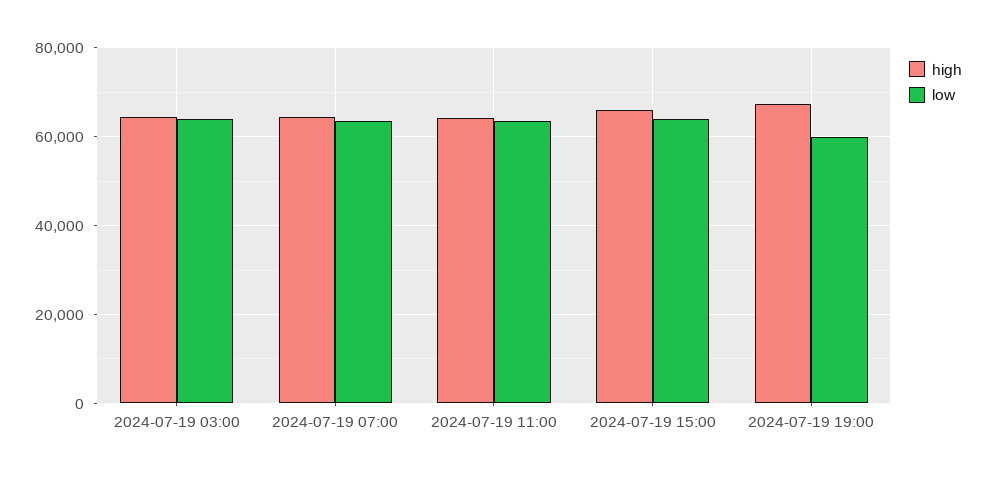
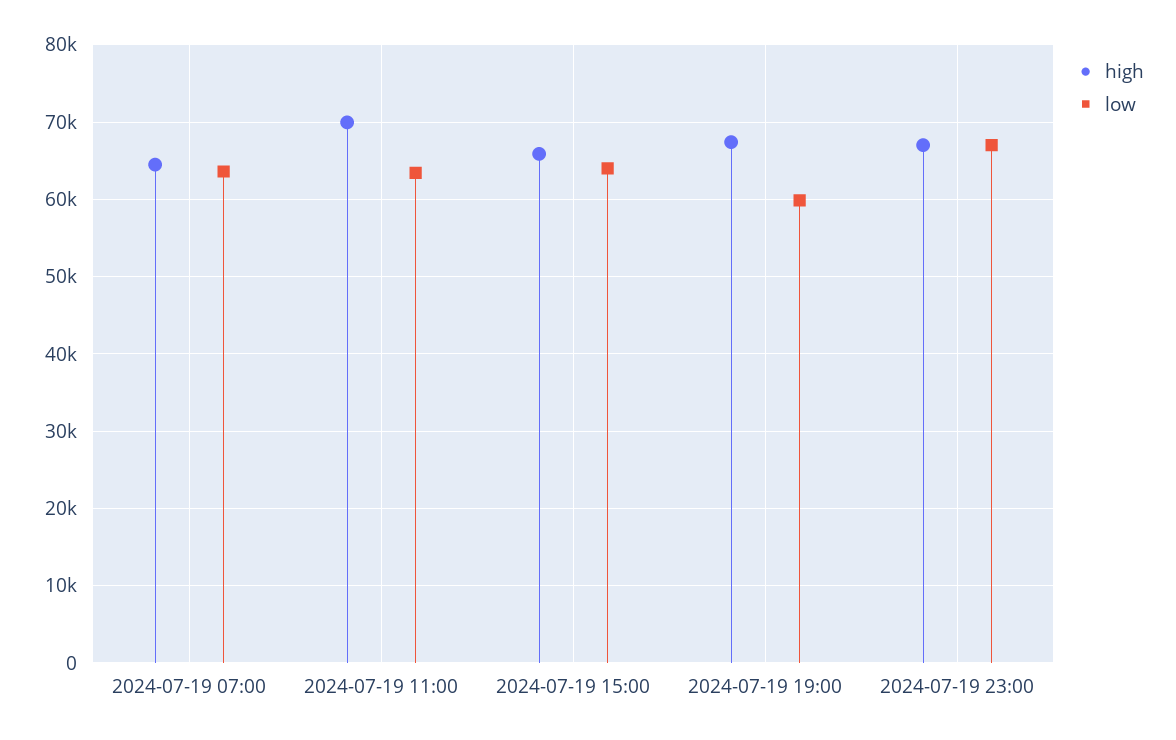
high, 2024-07-19 03:00: 64000 -> none
low, 2024-07-19 03:00: 64000 -> none
high, 2024-07-19 11:00: 64000 -> 70000
high, 2024-07-19 23:00: none -> 67000
low, 2024-07-19 23:00: none -> 67000

